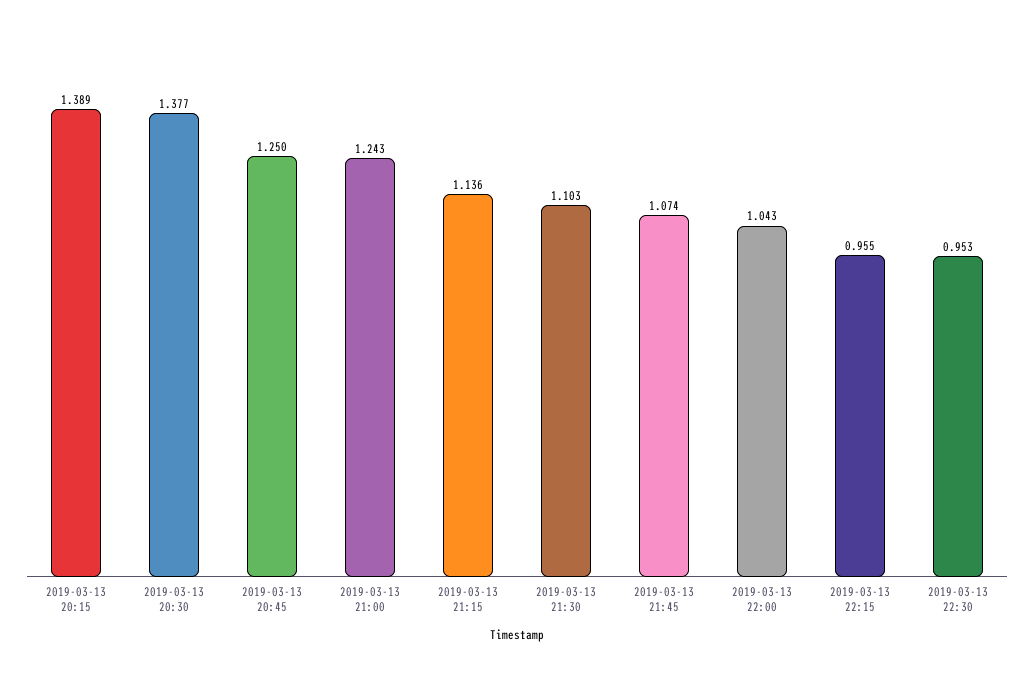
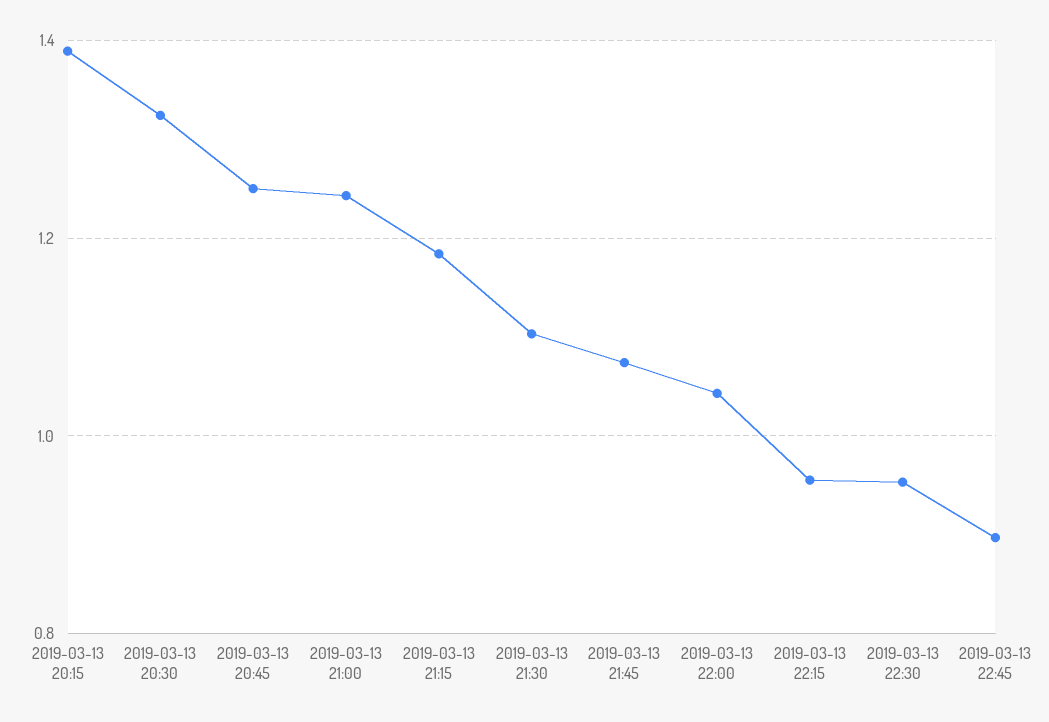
2019-03-13 20:30: 1.377 -> 1.32
2019-03-13 21:15: 1.136 -> 1.18
2019-03-13 22:45: none -> 0.9

